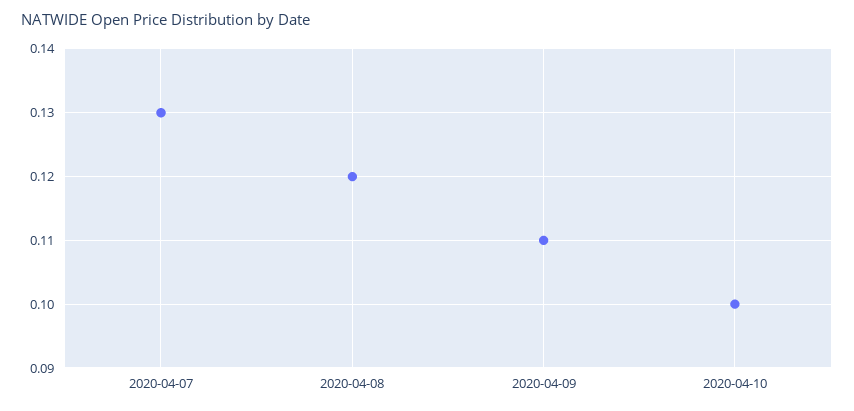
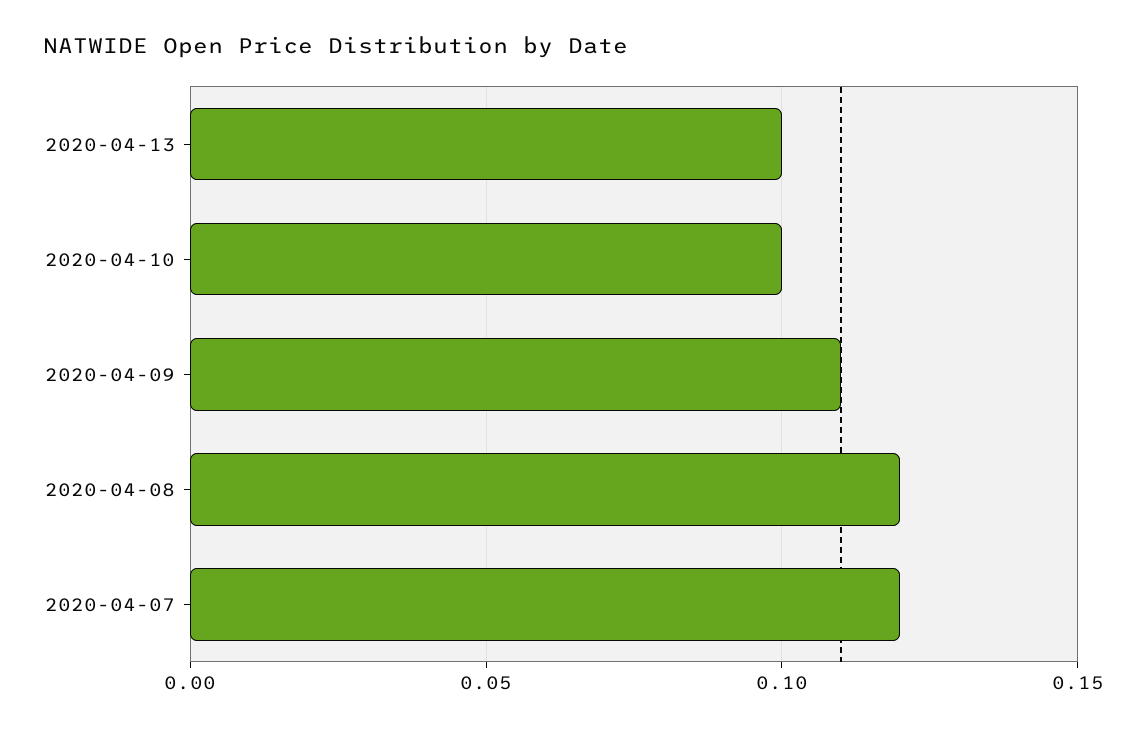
2020-04-07: 0.13 -> 0.12
2020-04-13: none -> 0.1

